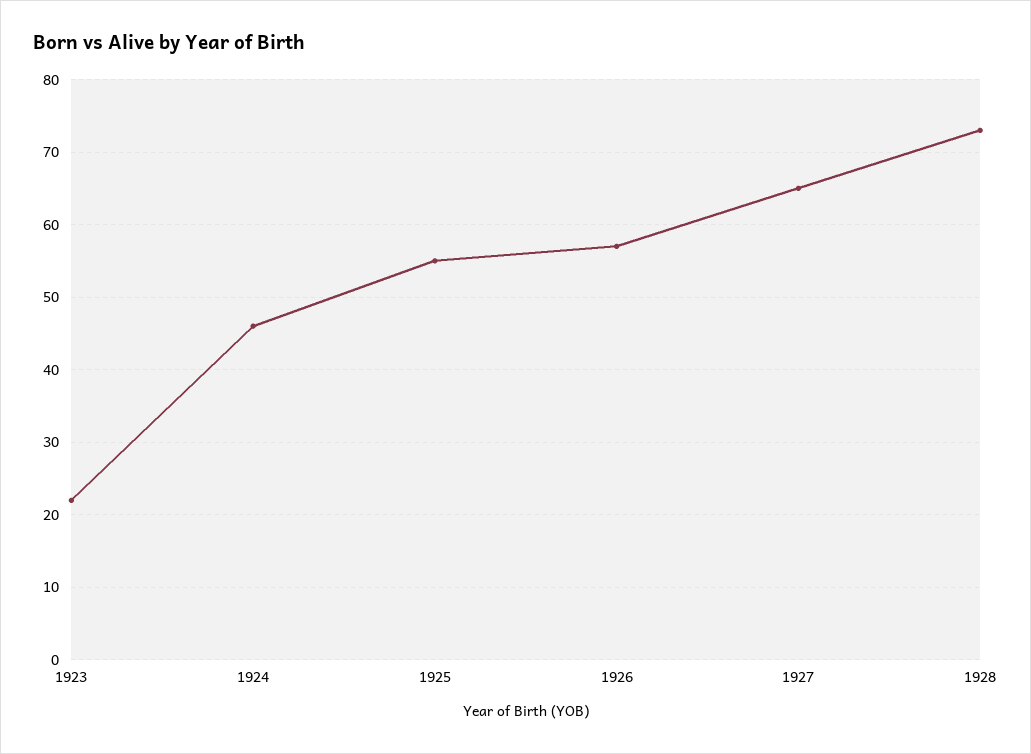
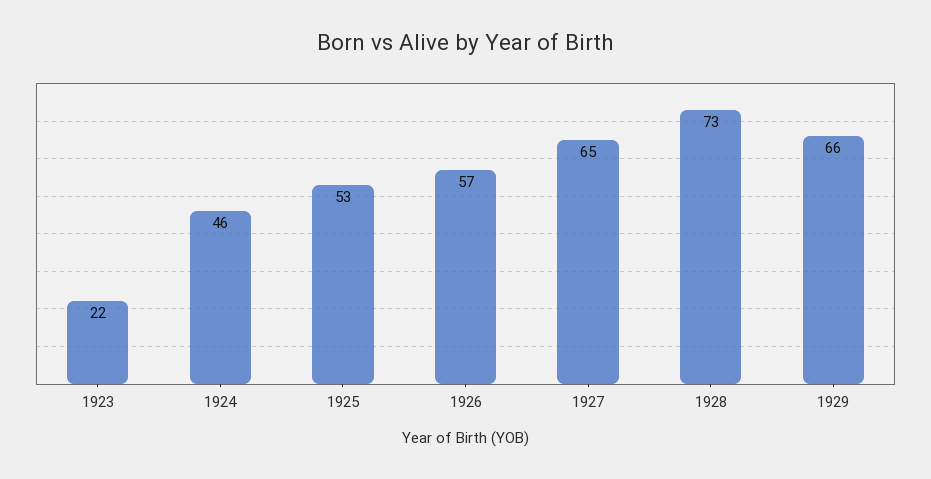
1925: 55 -> 53
1929: none -> 66

